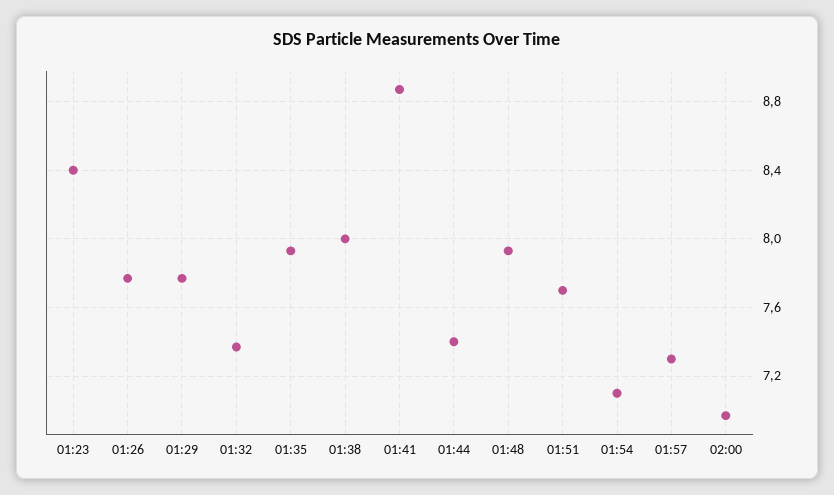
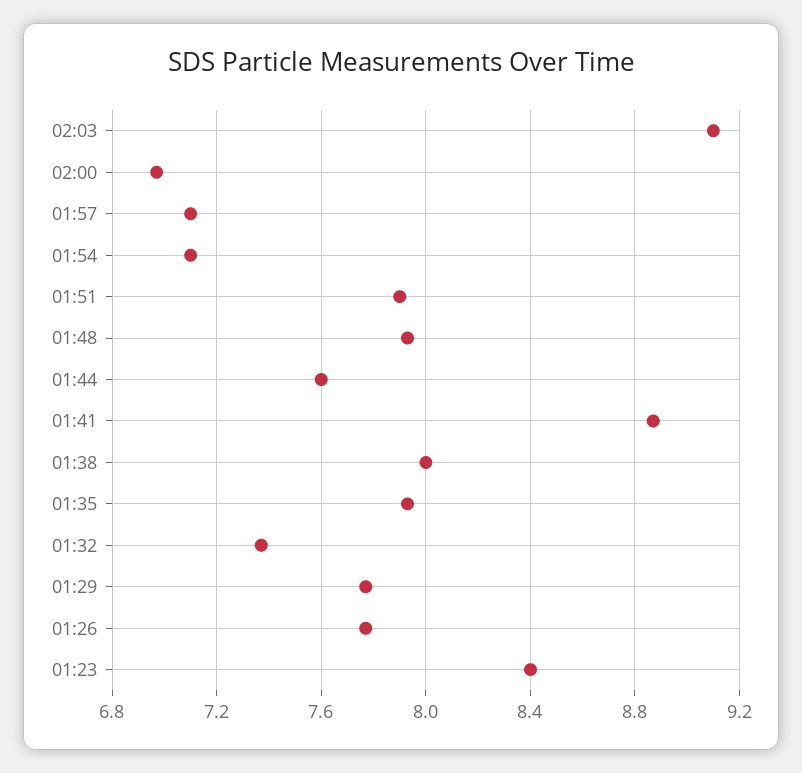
01:44: 7.4 -> 7.6
01:51: 7.7 -> 7.9
01:57: 7.3 -> 7.1
02:03: none -> 9.1

